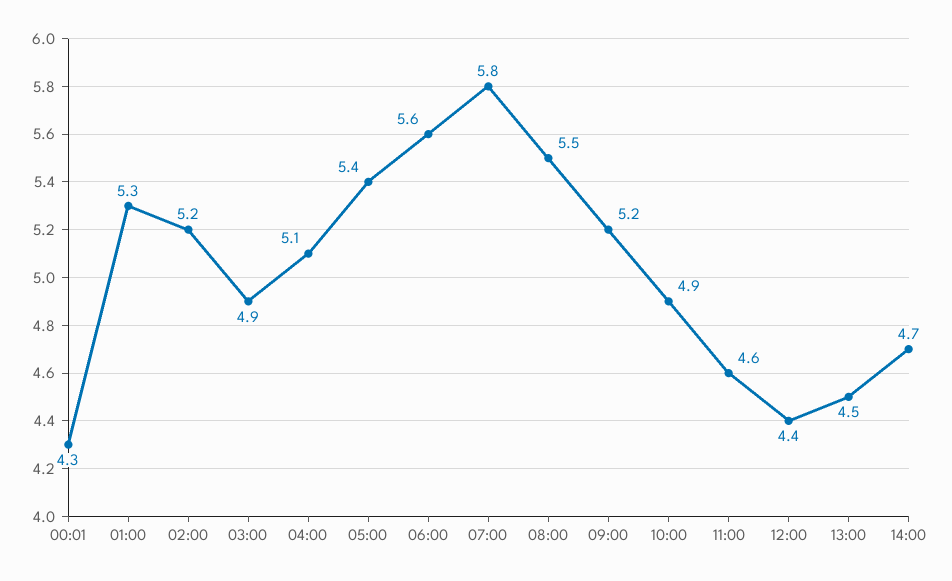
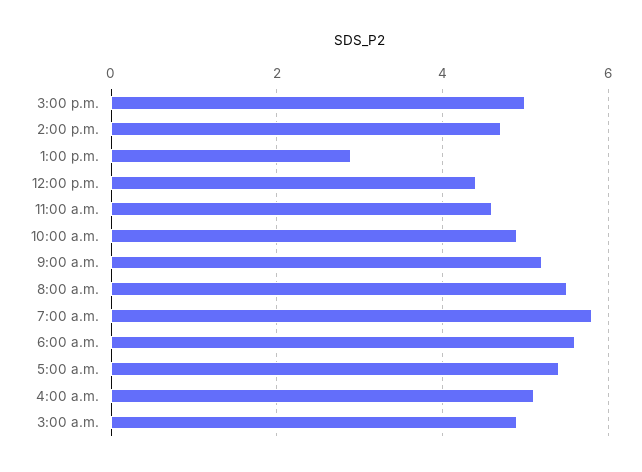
00:01: 4.3 -> none
01:00: 5.3 -> none
02:00: 5.2 -> none
13:00: 4.5 -> 3
3:00 p.m.: none -> 5

